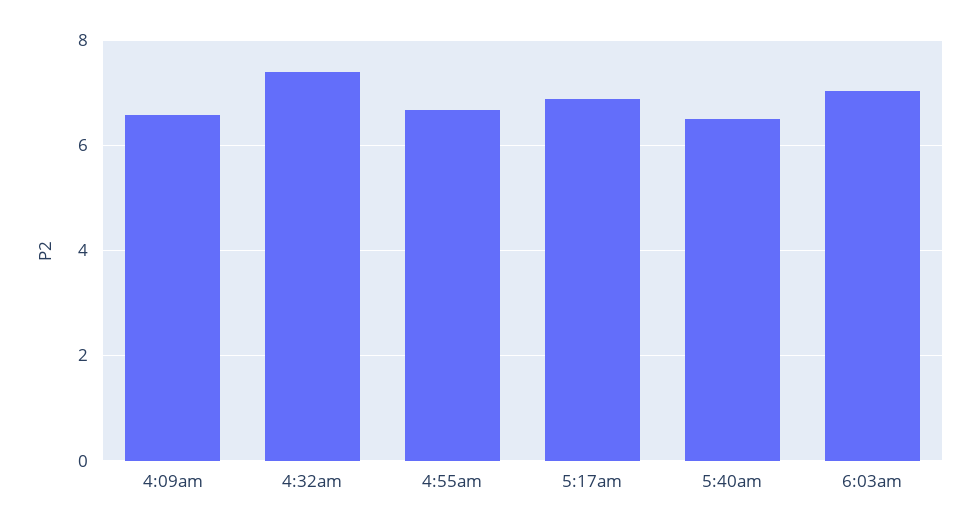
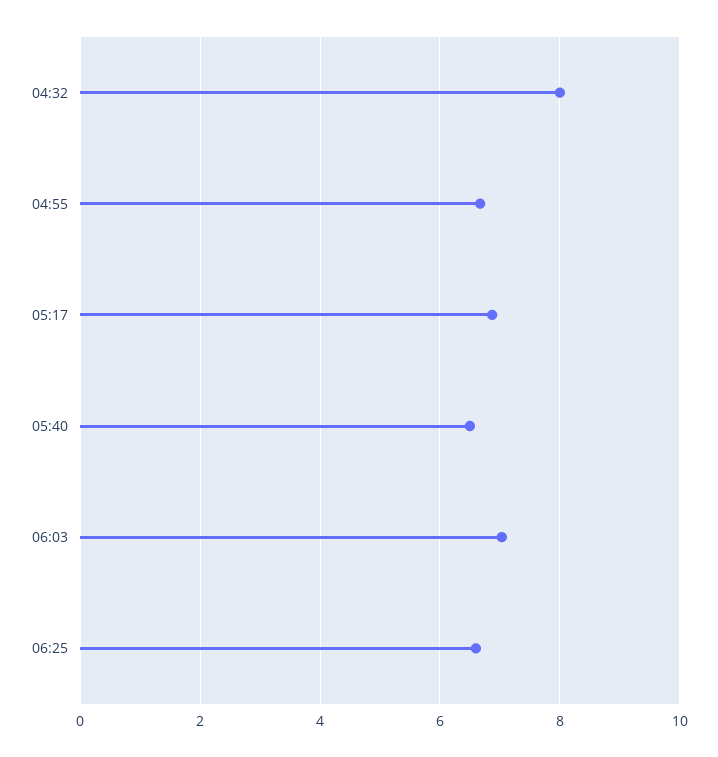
4:09am: 6.6 -> none
4:32am: 7.4 -> 8
06:25: none -> 6.6

